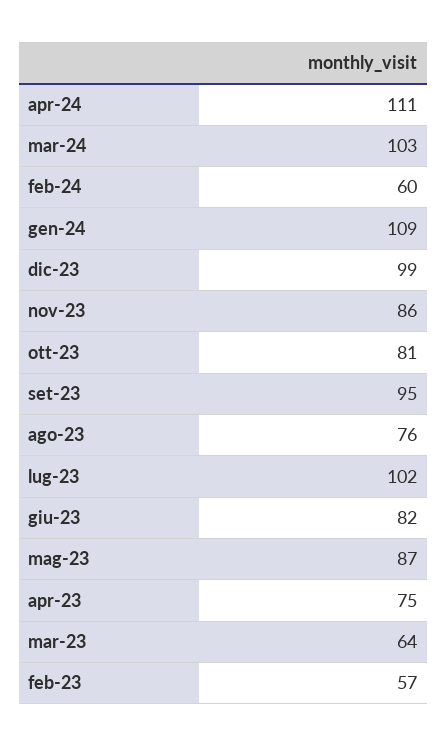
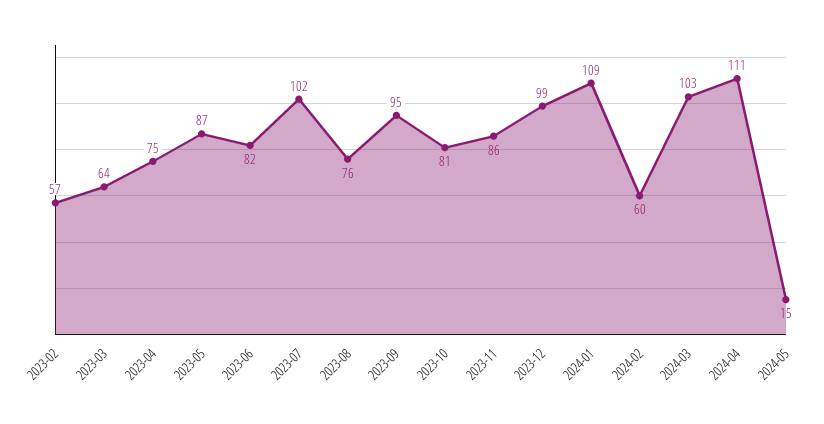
2024-05: none -> 15

